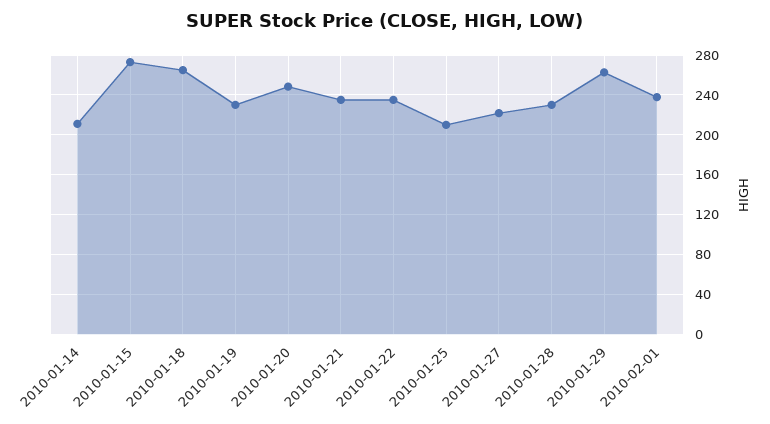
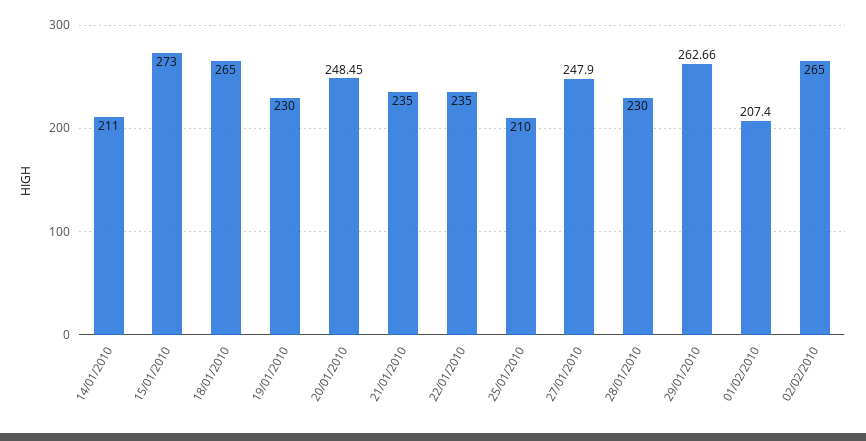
2010-01-27: 220 -> 247.9
2010-02-01: 240 -> 207.4
02/02/2010: none -> 265

